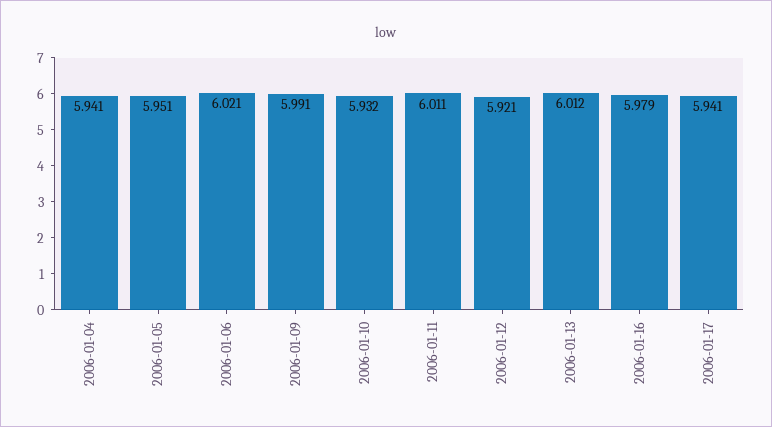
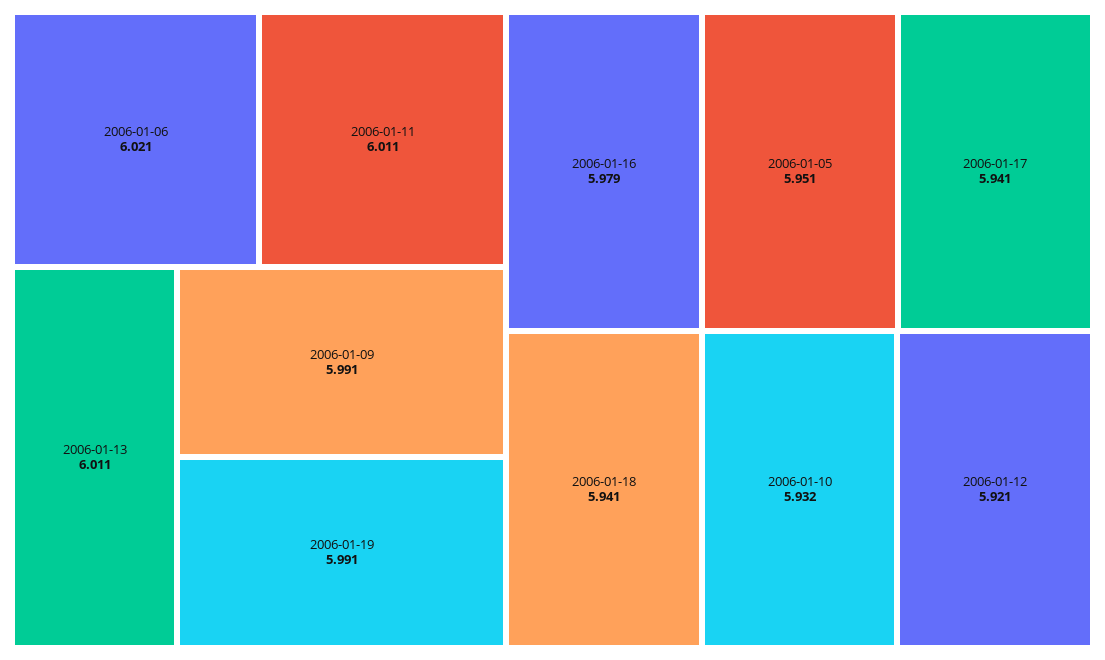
2006-01-04: 5.941 -> none
2006-01-13: 6.012 -> 6.011
2006-01-19: none -> 5.991
2006-01-18: none -> 5.941

